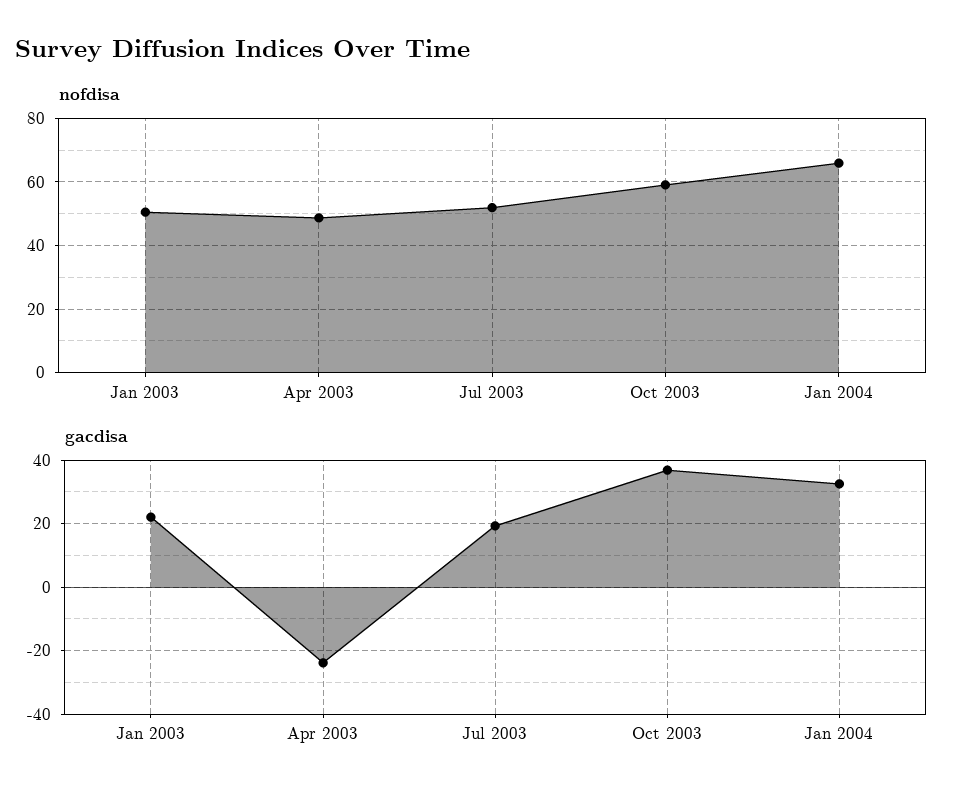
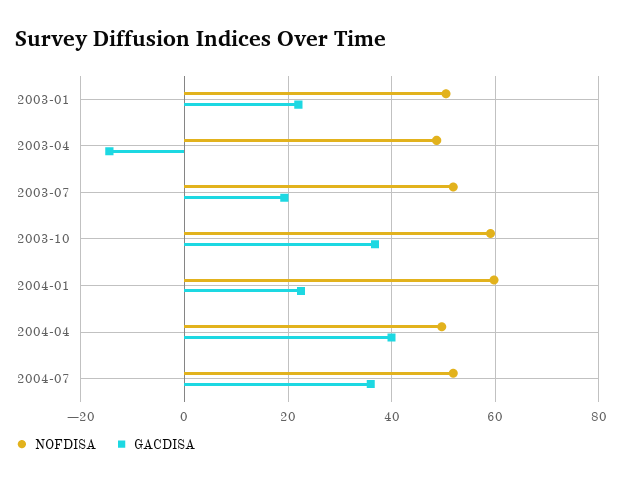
nofdisa, Jan 2004: 66 -> 60
gacdisa, Apr 2003: -24 -> -14
gacdisa, Jan 2004: 32 -> 22
nofdisa, 2004-04: none -> 50
gacdisa, 2004-04: none -> 40
nofdisa, 2004-07: none -> 52
gacdisa, 2004-07: none -> 36

